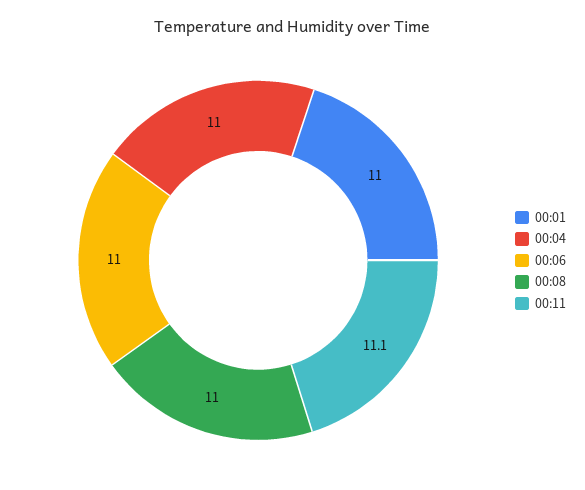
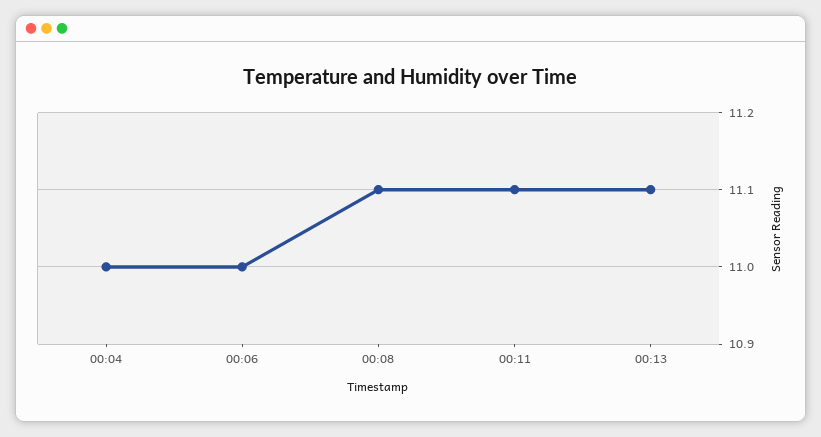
00:01: 11 -> none
00:08: 11 -> 11.1
00:13: none -> 11.1

